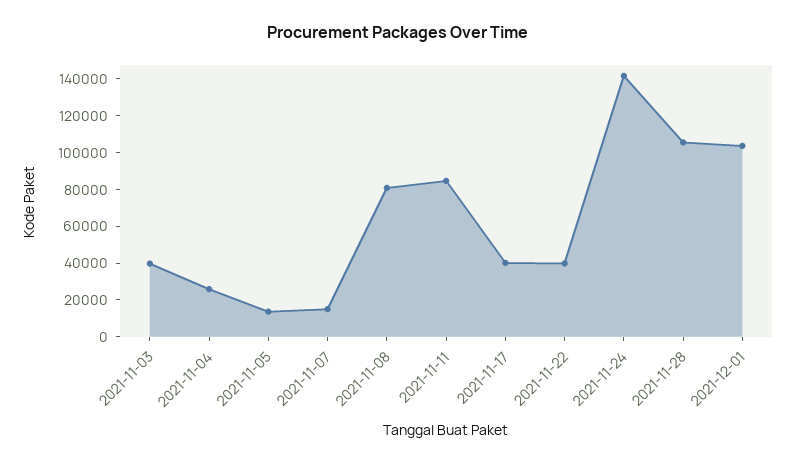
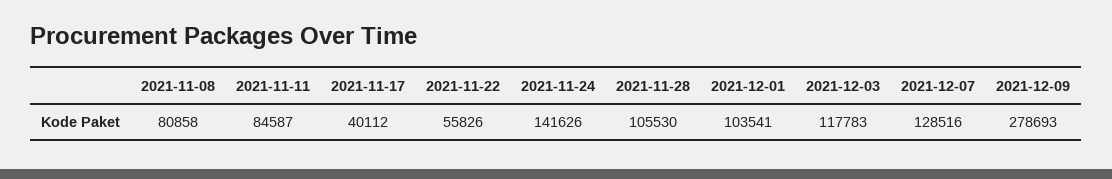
2021-11-03: 40000 -> none
2021-11-04: 25000 -> none
2021-11-05: 15000 -> none
2021-11-07: 15000 -> none
2021-11-22: 40000 -> 55826
2021-12-03: none -> 117783
2021-12-07: none -> 128516
2021-12-09: none -> 278693

